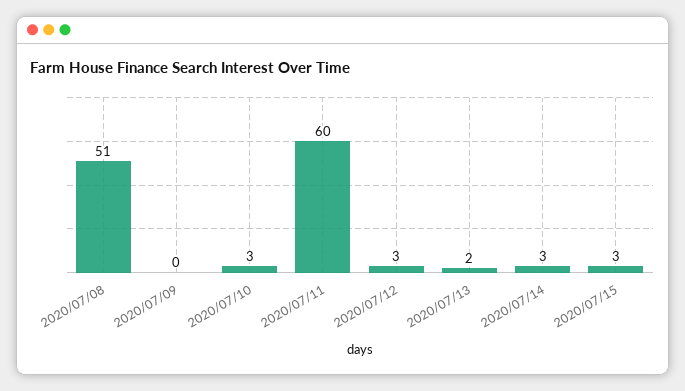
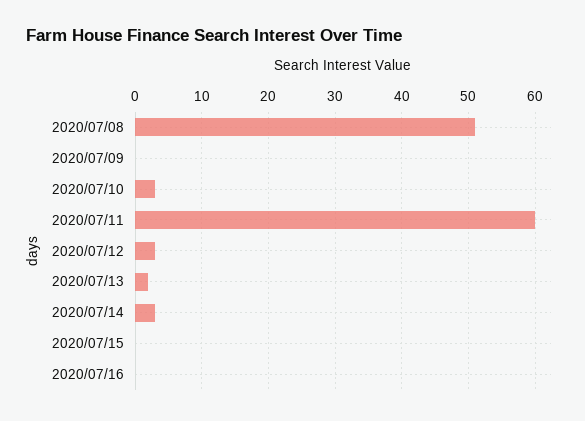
2020/07/15: 3 -> 0
2020/07/16: none -> 0

